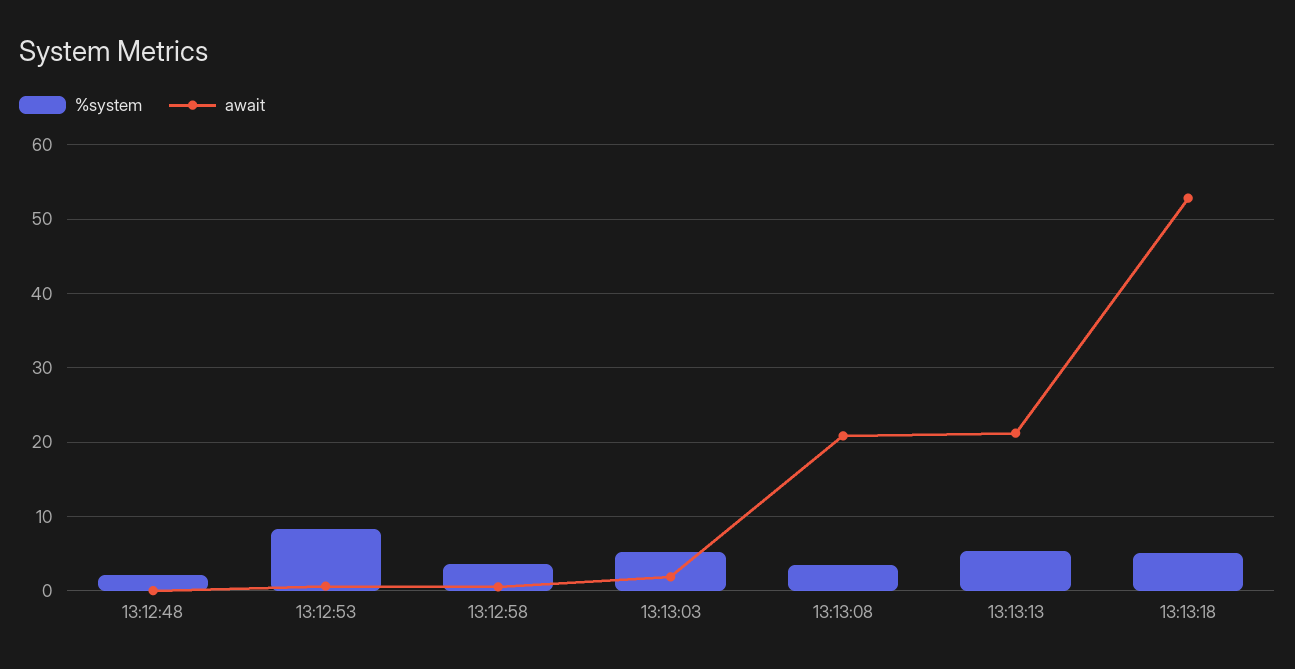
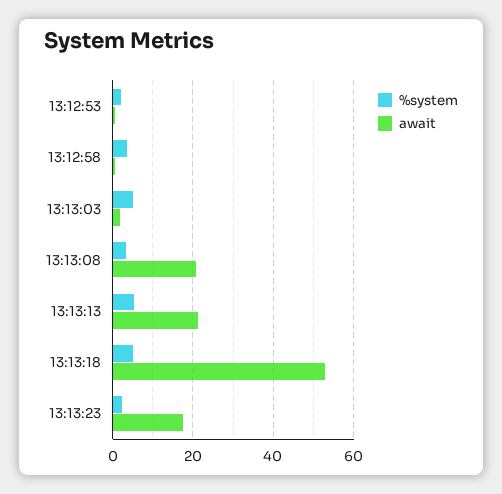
%system, 13:12:48: 2 -> none
await, 13:12:48: 0 -> none
%system, 13:12:53: 8 -> 2
%system, 13:13:23: none -> 2
await, 13:13:23: none -> 18

